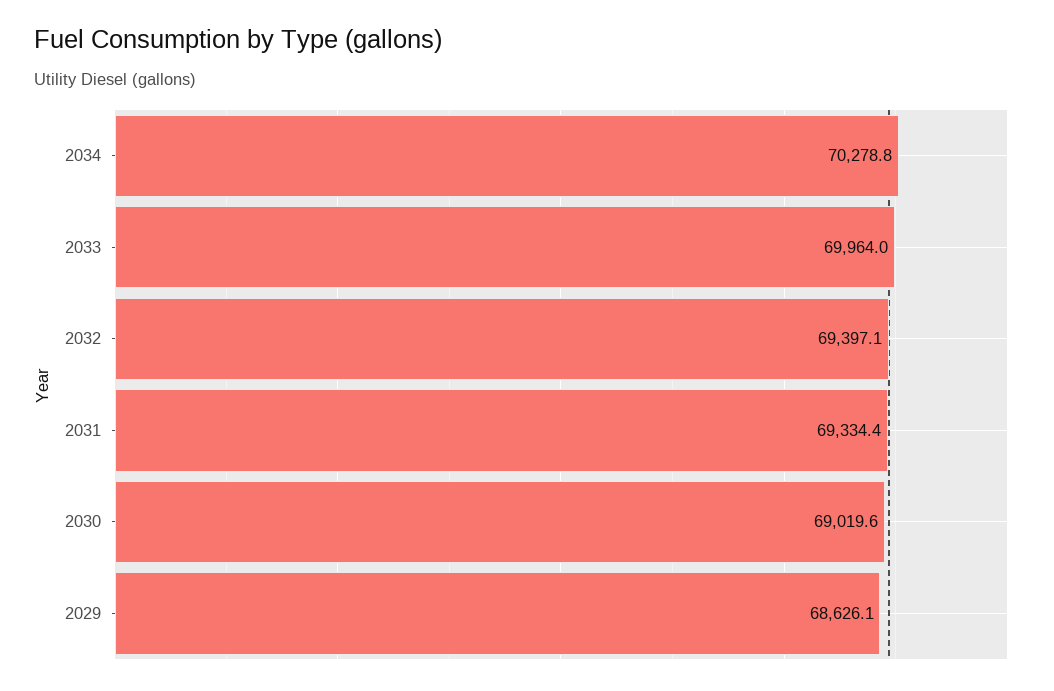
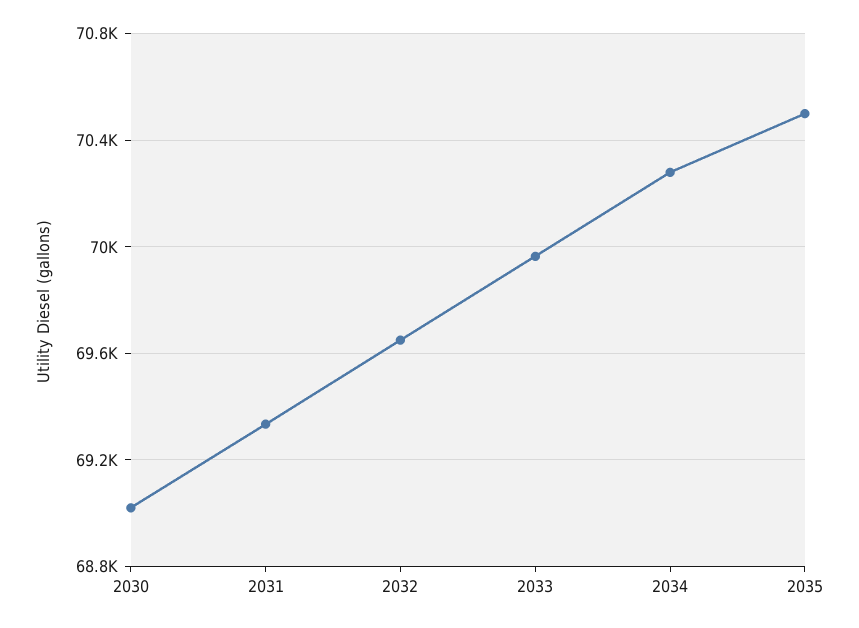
2032: 69397.1 -> 69650
2029: 68626.1 -> none
2035: none -> 70500

